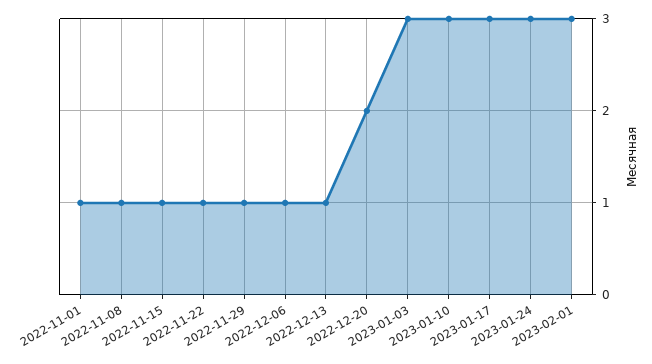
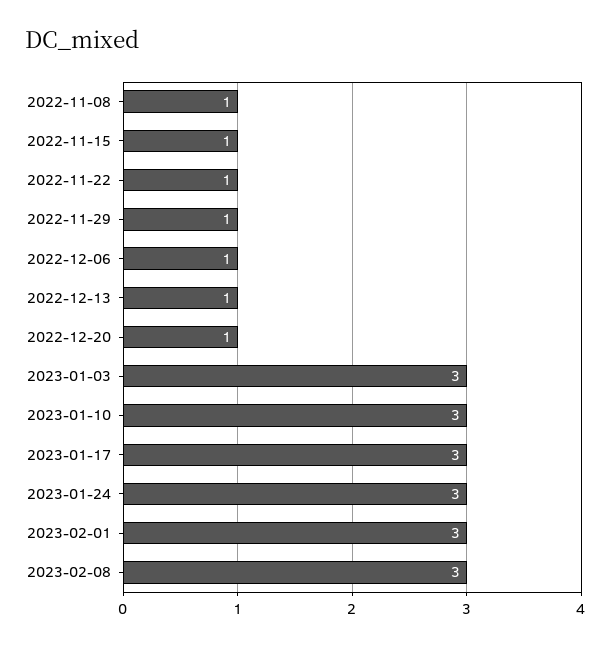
2022-11-01: 1 -> none
2022-12-20: 2 -> 1
2023-02-08: none -> 3

